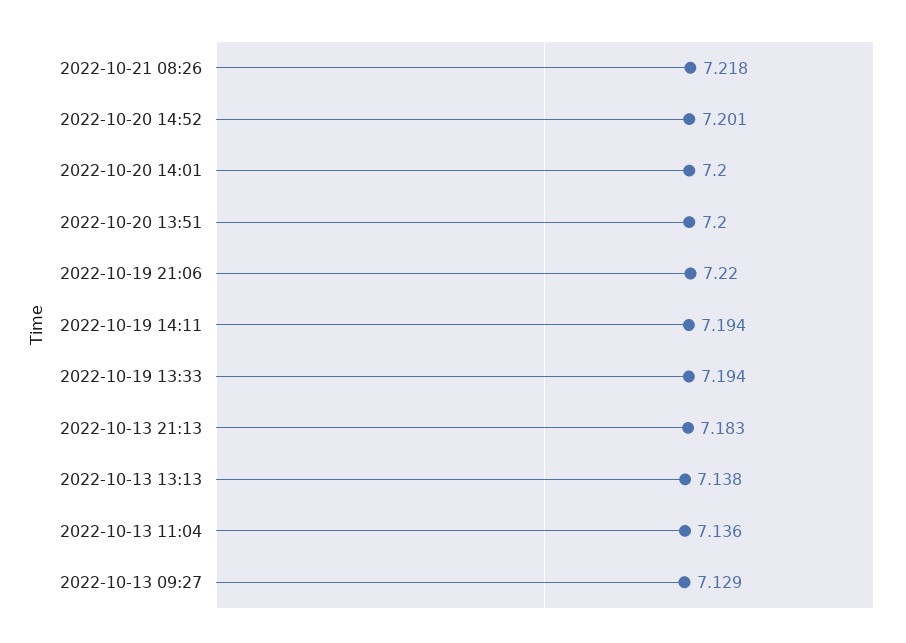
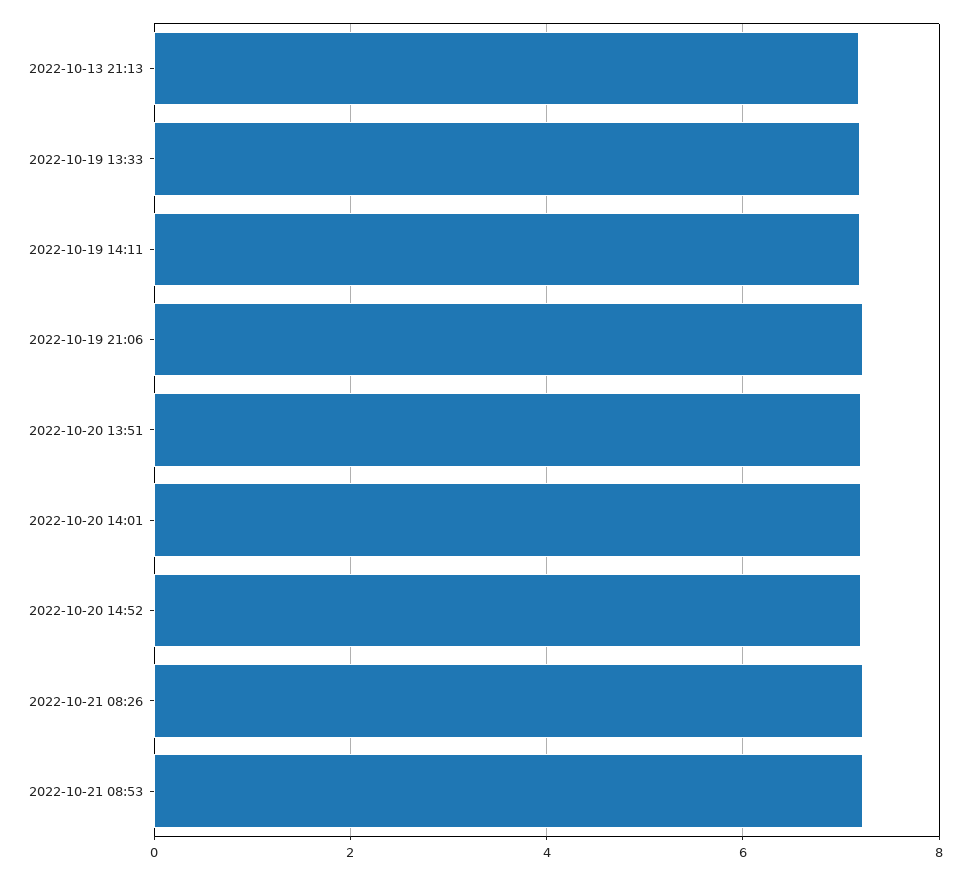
2022-10-13 13:13: 7.138 -> none
2022-10-13 11:04: 7.136 -> none
2022-10-13 09:27: 7.129 -> none
2022-10-21 08:53: none -> 7.2

